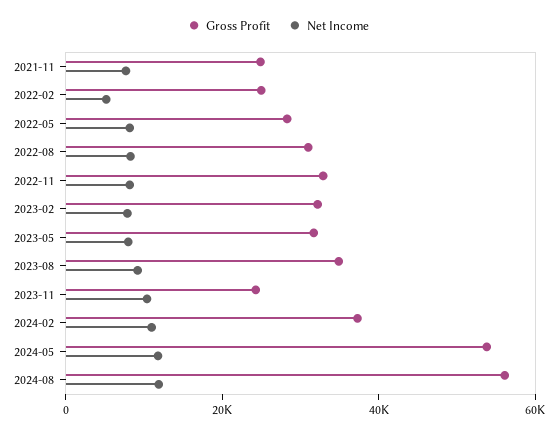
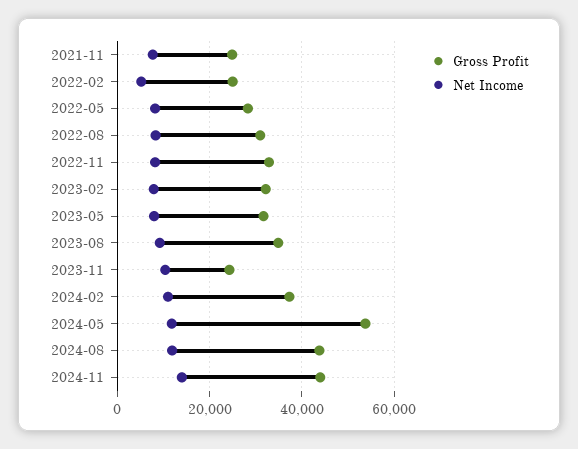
Gross Profit, 2024-08: 55000 -> 44000
Gross Profit, 2024-11: none -> 44000
Net Income, 2024-11: none -> 14000

